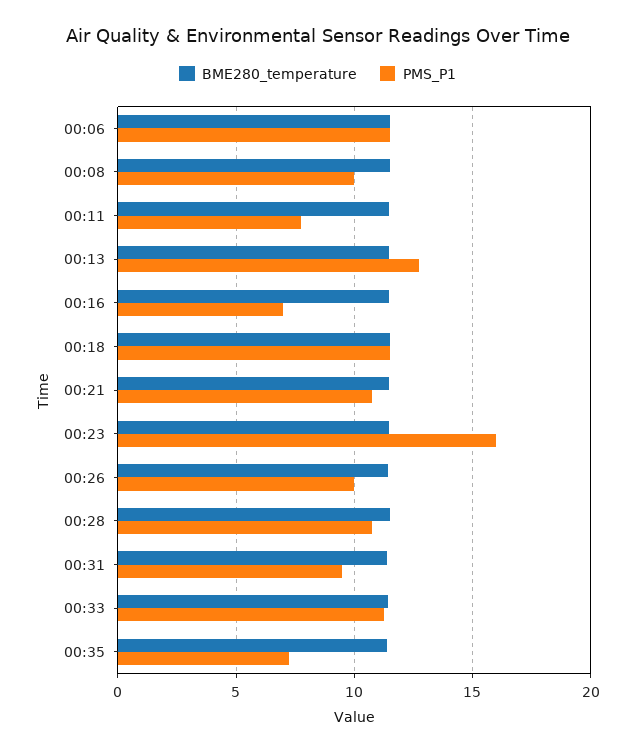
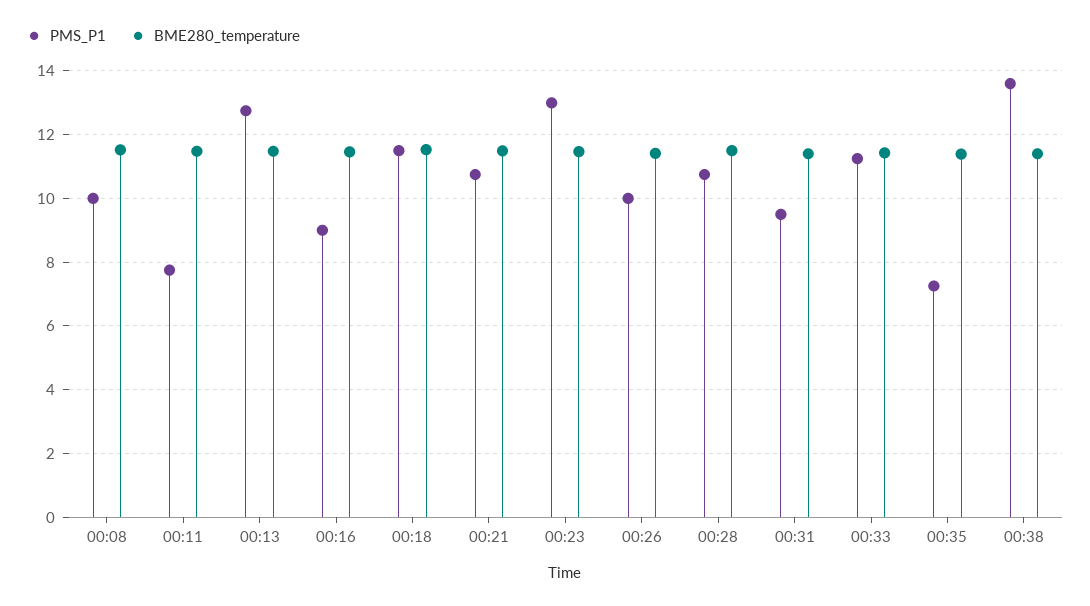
BME280_temperature, 00:06: 11.5 -> none
PMS_P1, 00:06: 11.5 -> none
PMS_P1, 00:16: 7 -> 9
PMS_P1, 00:23: 16 -> 13
PMS_P1, 00:38: none -> 13.6
BME280_temperature, 00:38: none -> 11.4

